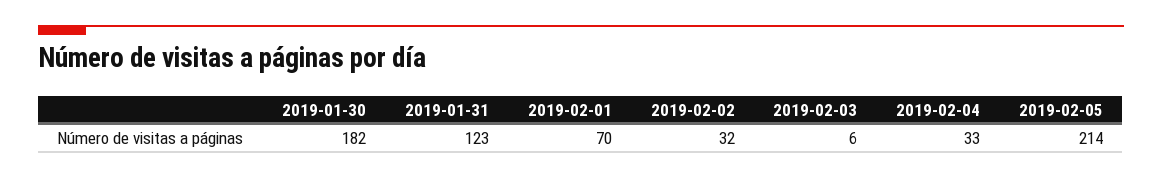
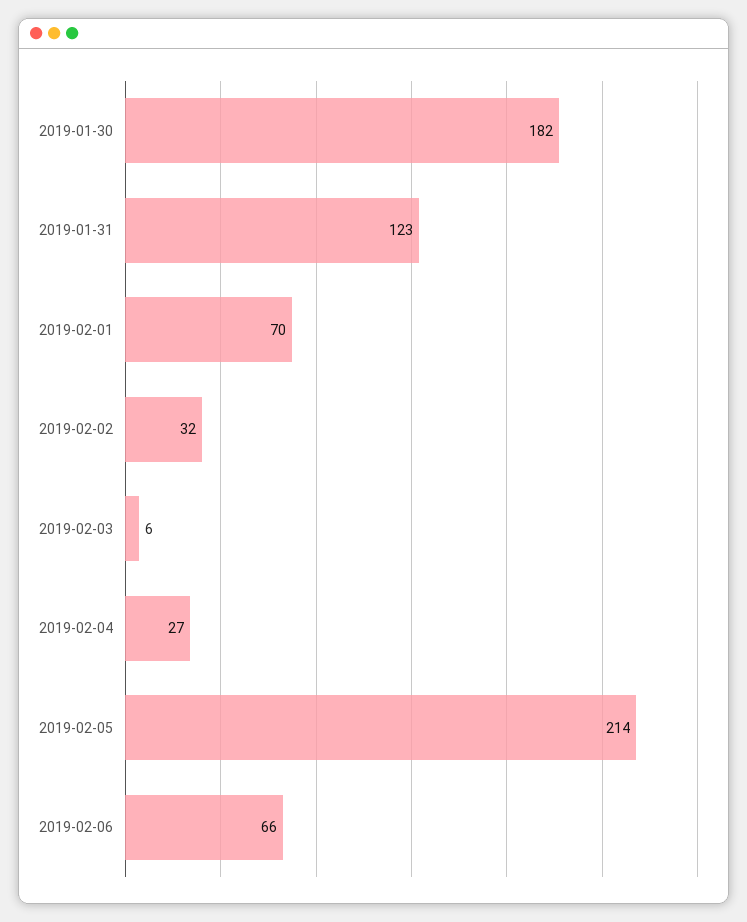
2019-02-04: 33 -> 27
2019-02-06: none -> 66

